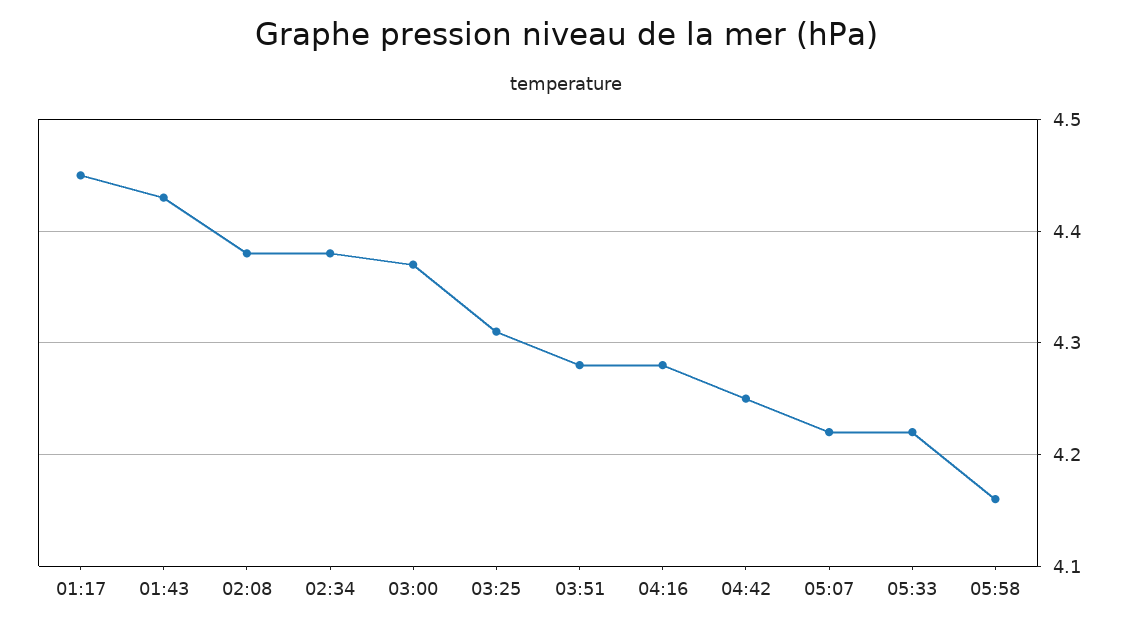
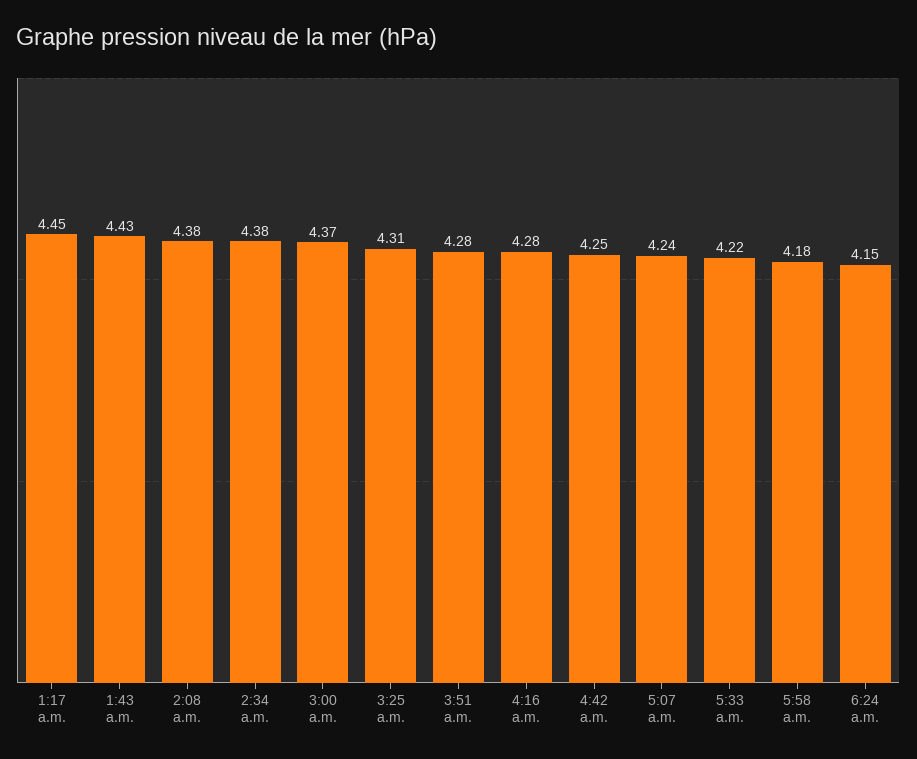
05:07: 4.22 -> 4.24
05:58: 4.16 -> 4.18
6:24 a.m.: none -> 4.15

